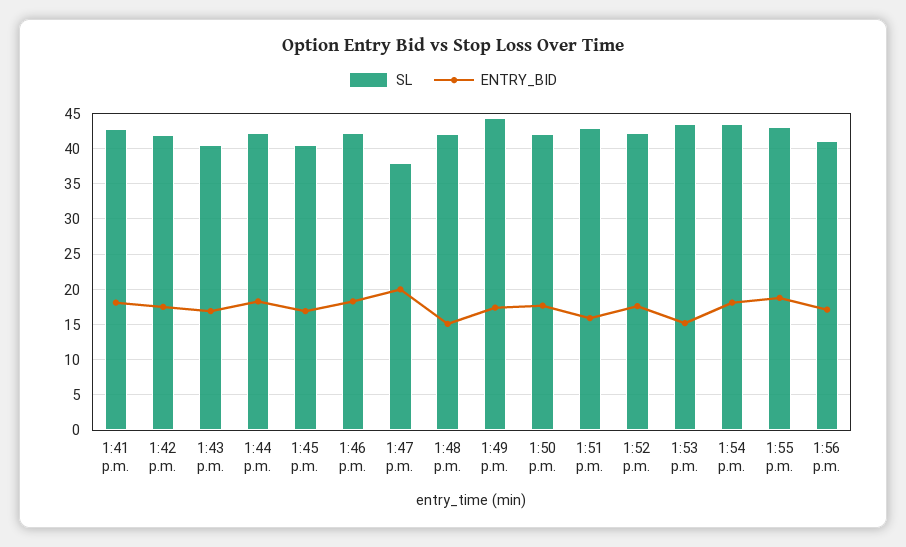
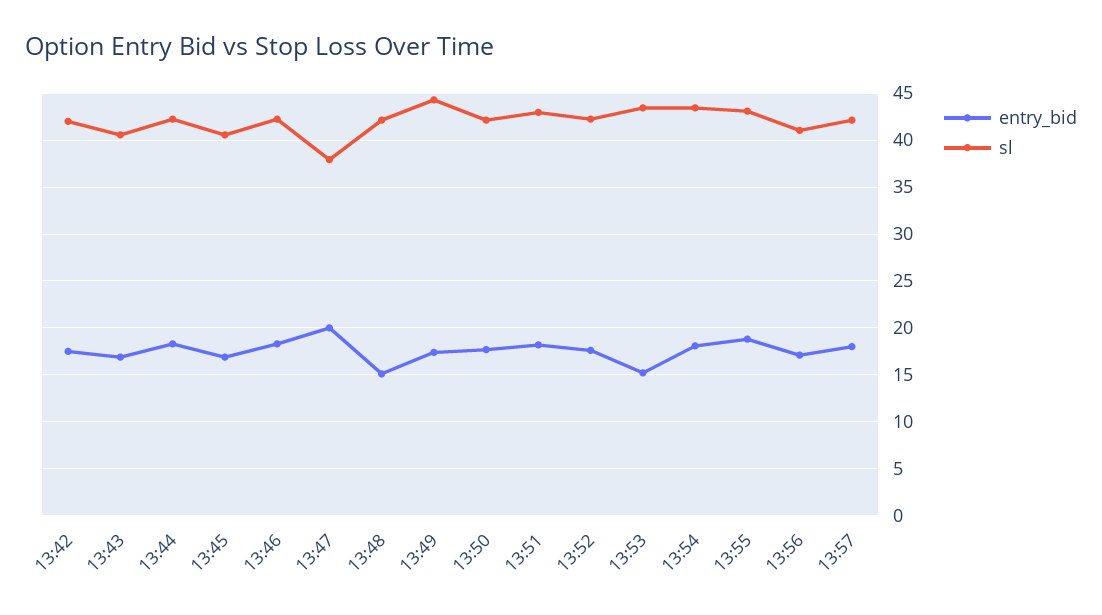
SL, 1:41 p.m.: 43 -> none
ENTRY_BID, 1:41 p.m.: 18 -> none
ENTRY_BID, 1:51 p.m.: 16 -> 18
ENTRY_BID, 13:57: none -> 18
SL, 13:57: none -> 42

